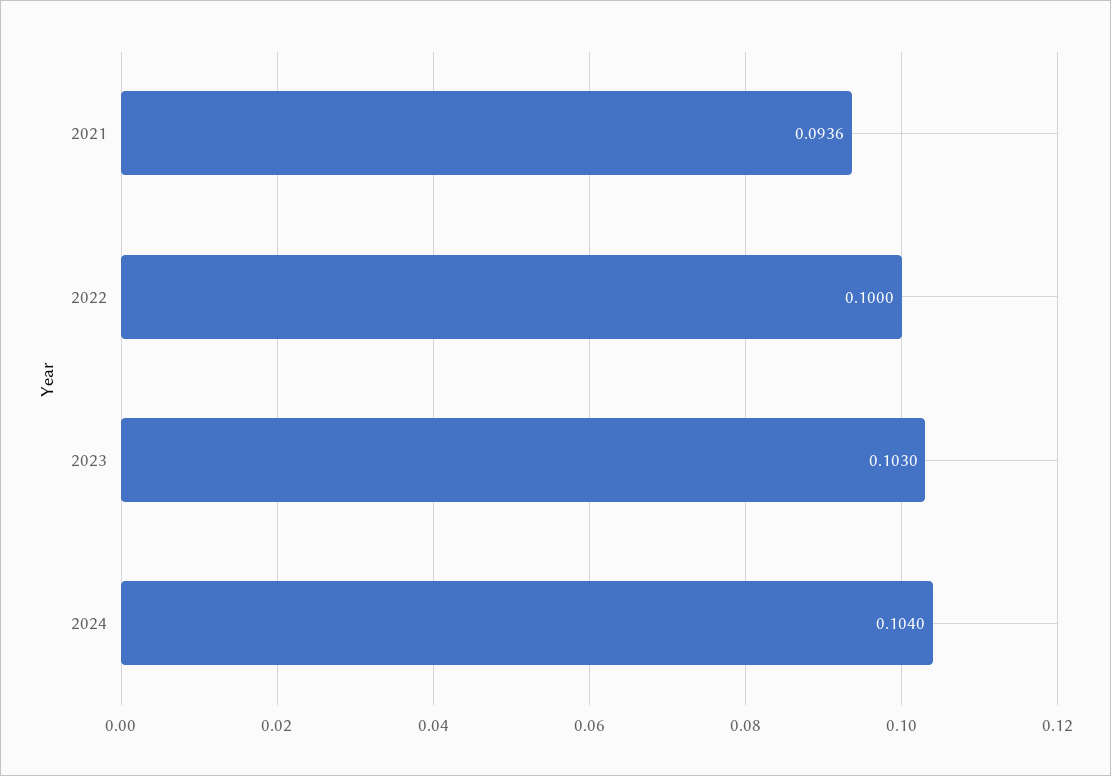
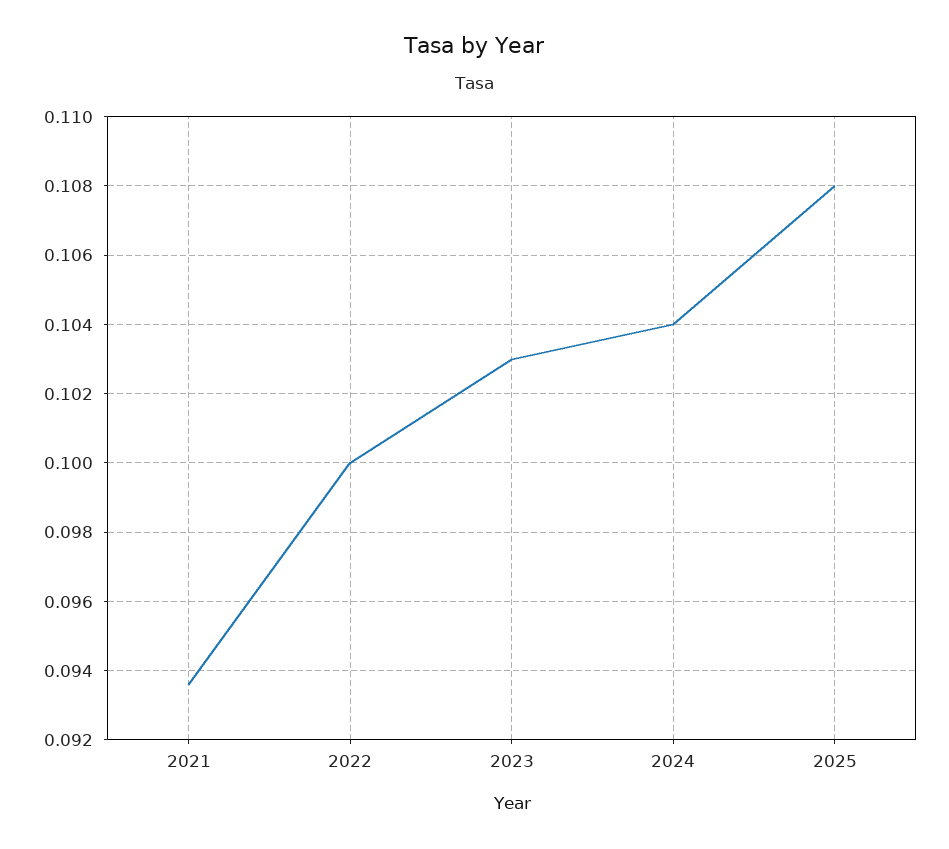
2025: none -> 0.108

